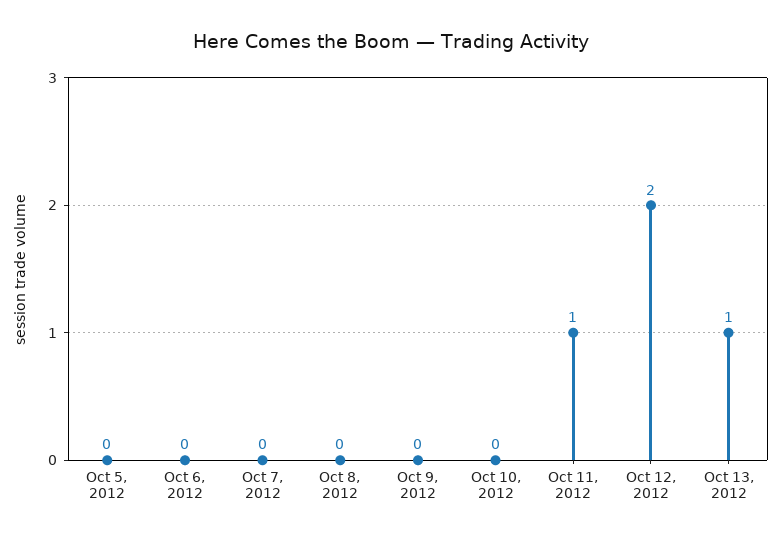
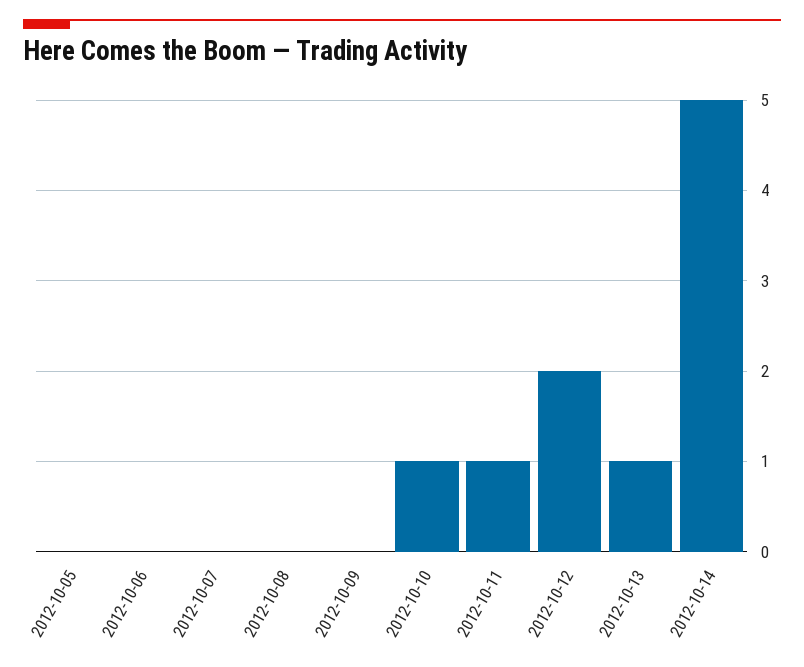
Oct 10, 2012: 0 -> 1
2012-10-14: none -> 5

